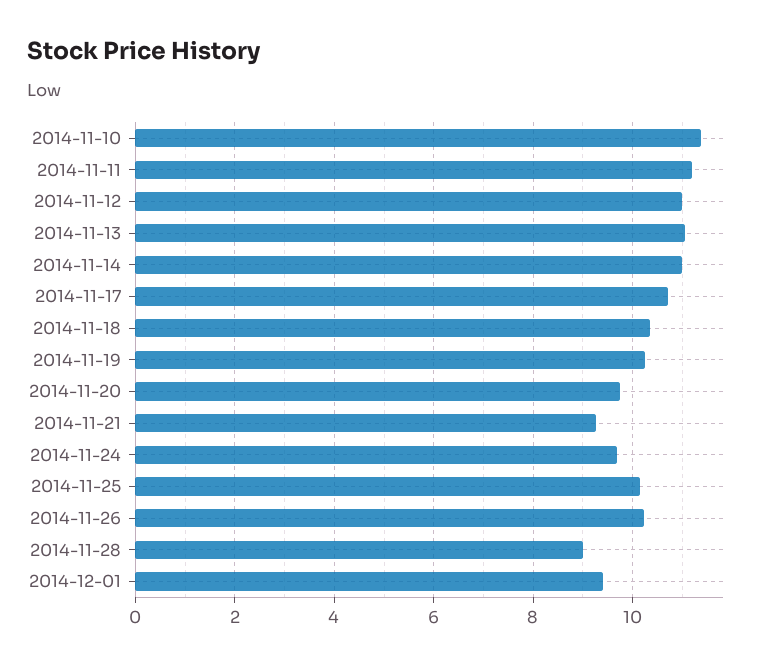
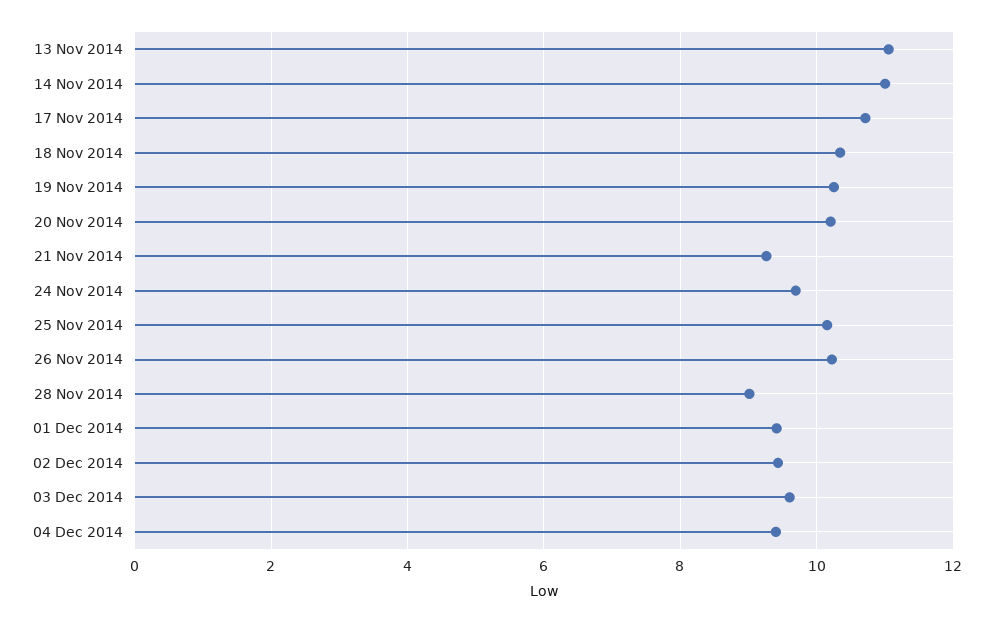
2014-11-10: 11.4 -> none
2014-11-11: 11.2 -> none
2014-11-12: 11 -> none
2014-11-20: 9.8 -> 10.2
02 Dec 2014: none -> 9.4
03 Dec 2014: none -> 9.6
04 Dec 2014: none -> 9.4

